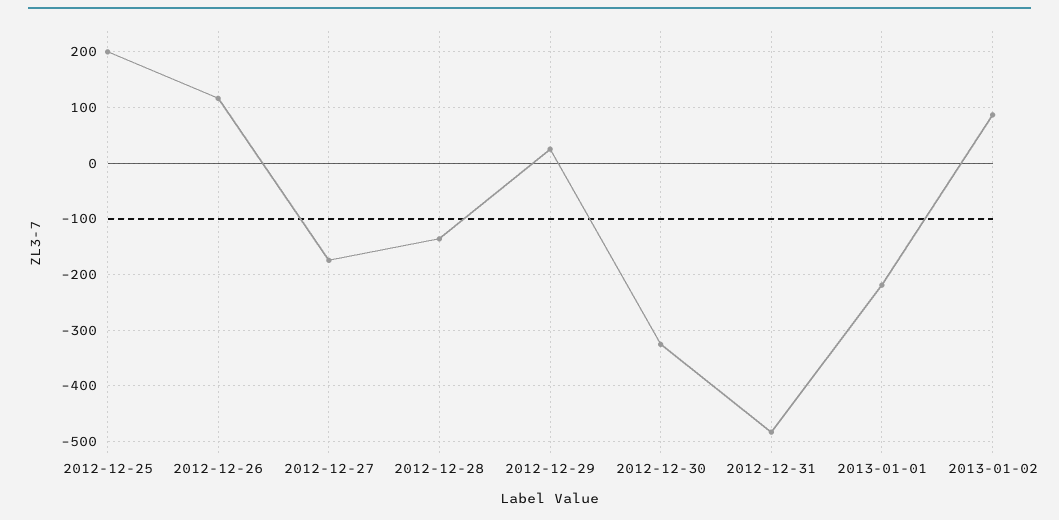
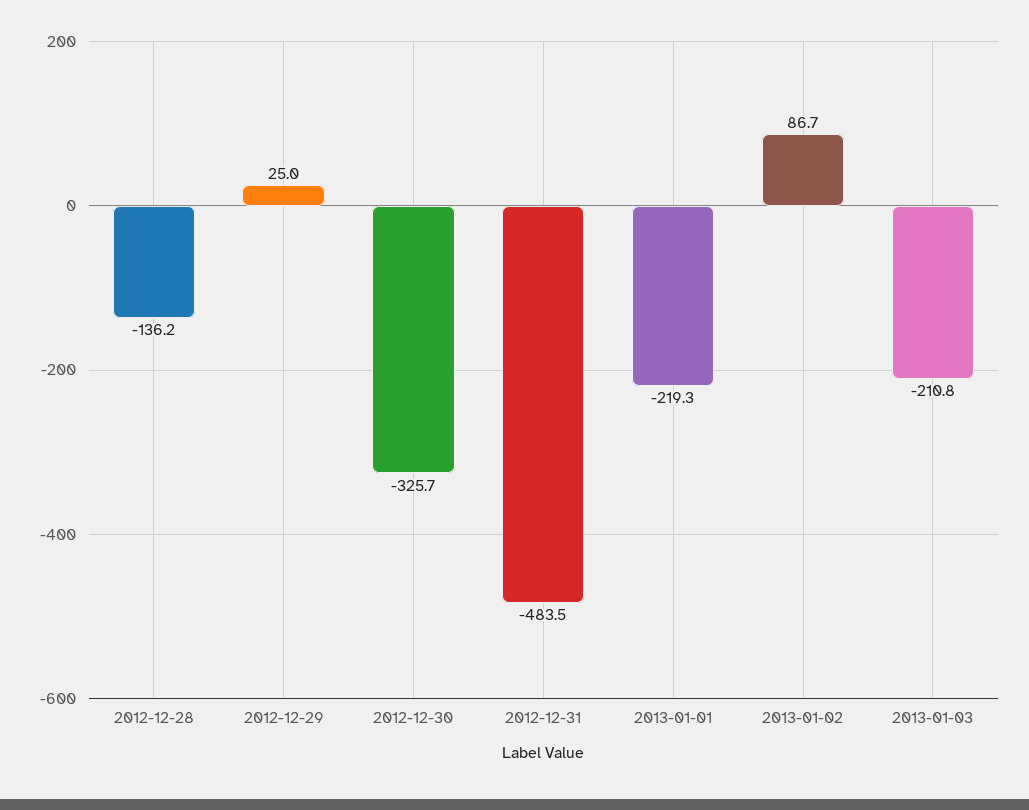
2012-12-25: 200 -> none
2012-12-26: 120 -> none
2012-12-27: -180 -> none
2013-01-03: none -> -210.8

